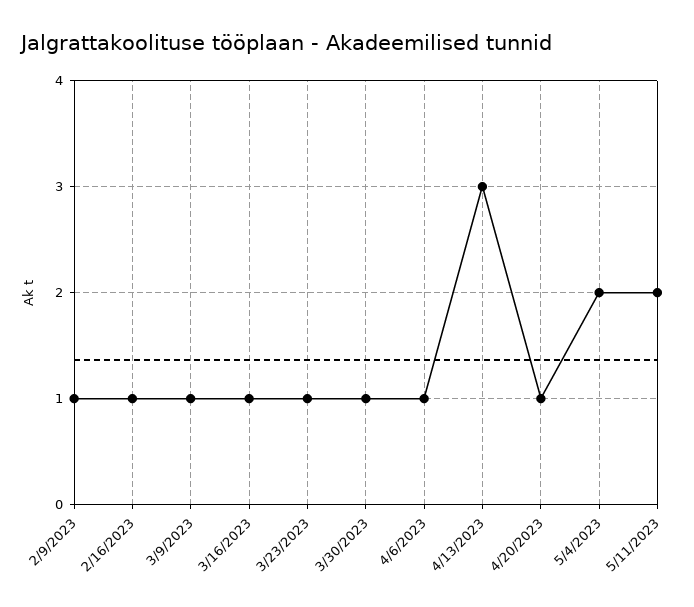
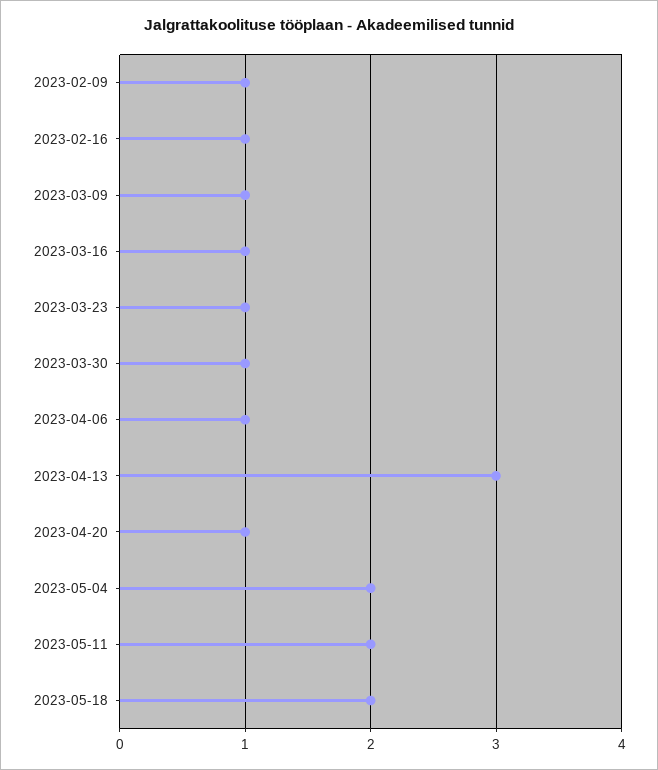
2023-05-18: none -> 2

